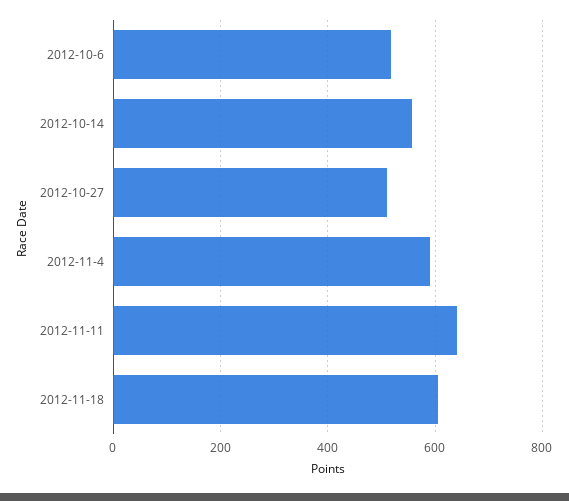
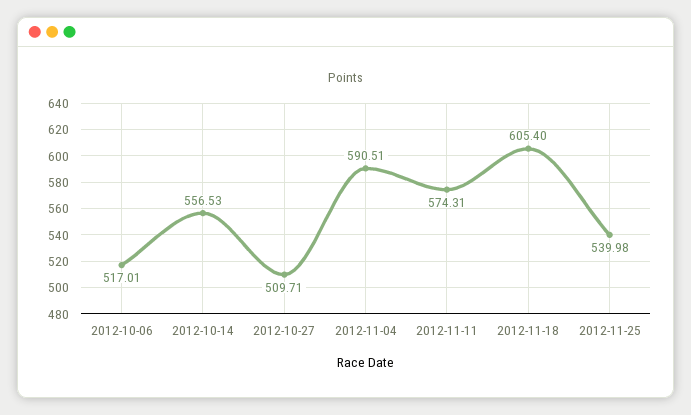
2012-11-11: 640 -> 574.31
2012-11-25: none -> 539.98

